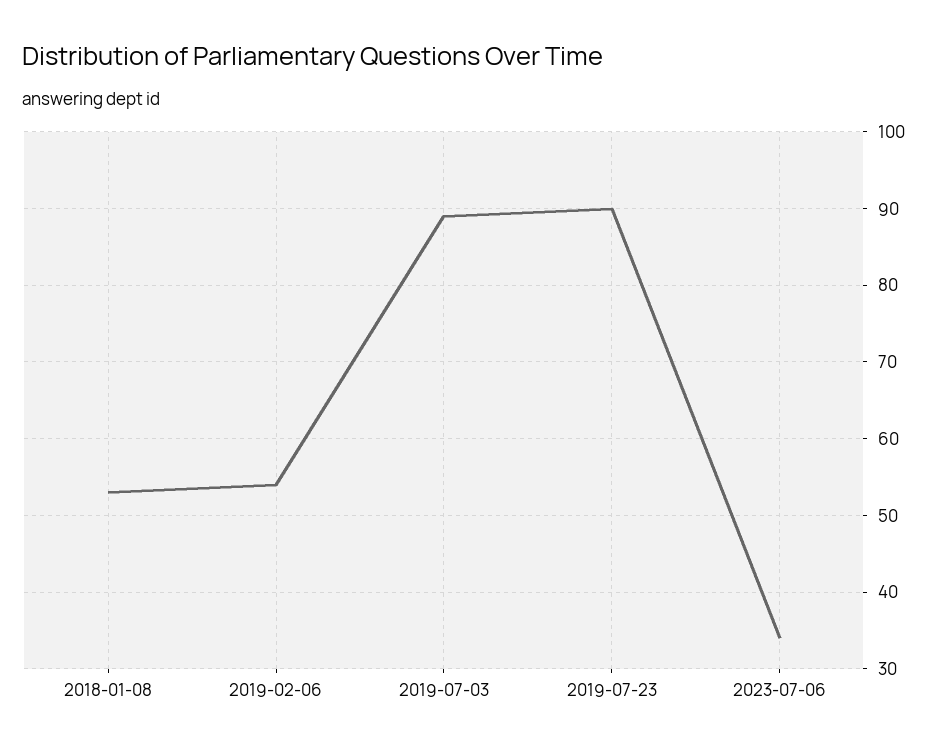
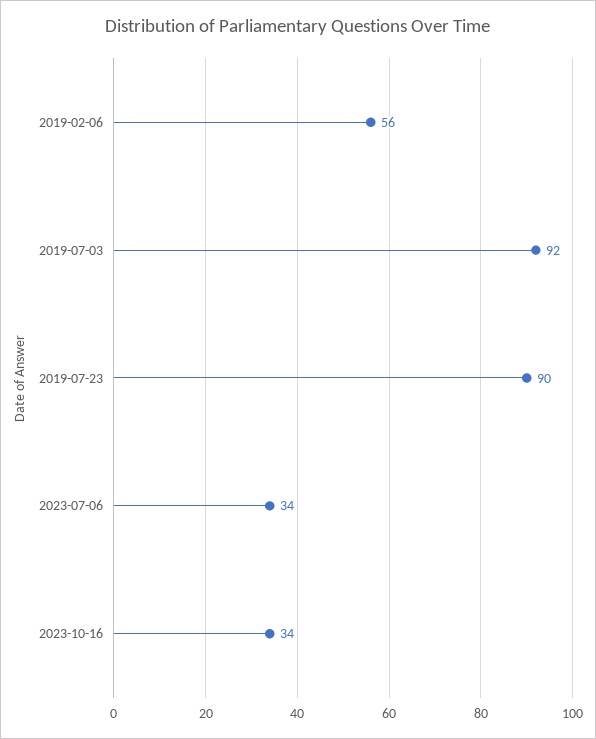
2018-01-08: 53 -> none
2019-02-06: 54 -> 56
2019-07-03: 89 -> 92
2023-10-16: none -> 34

